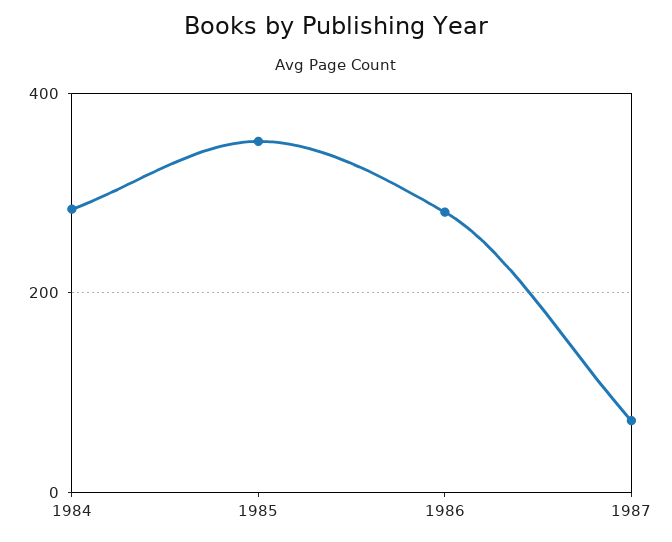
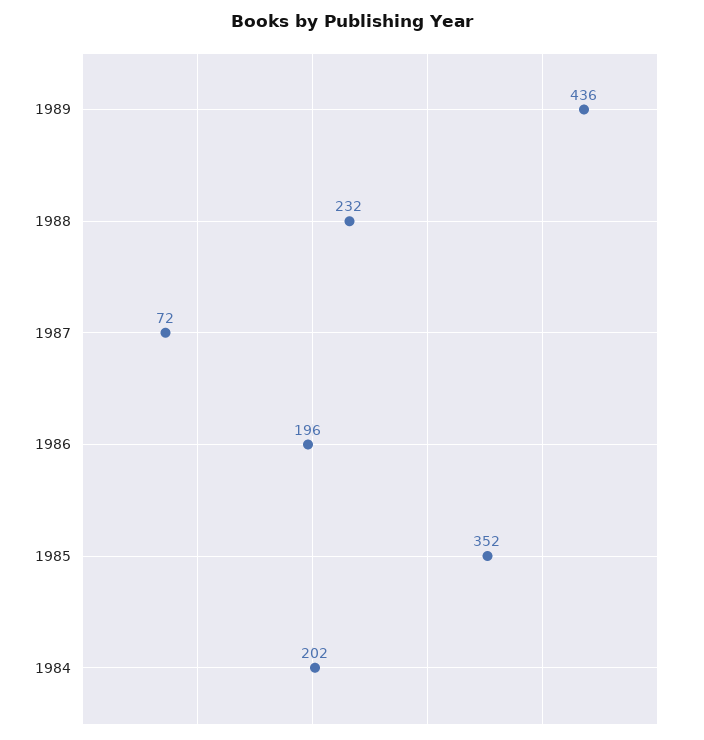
1984: 280 -> 202
1986: 280 -> 196
1989: none -> 436
1988: none -> 232

